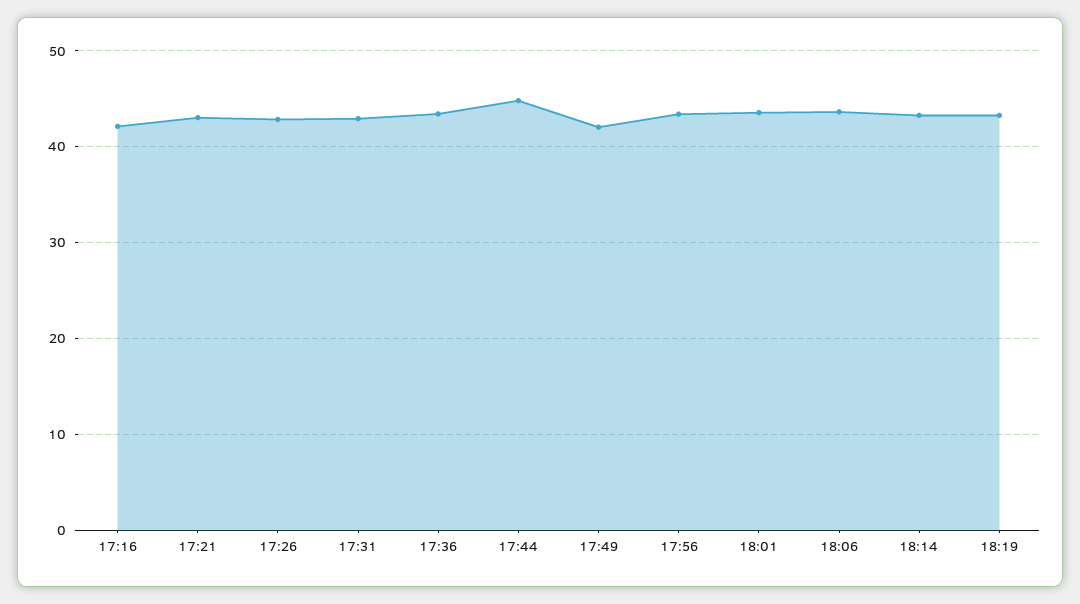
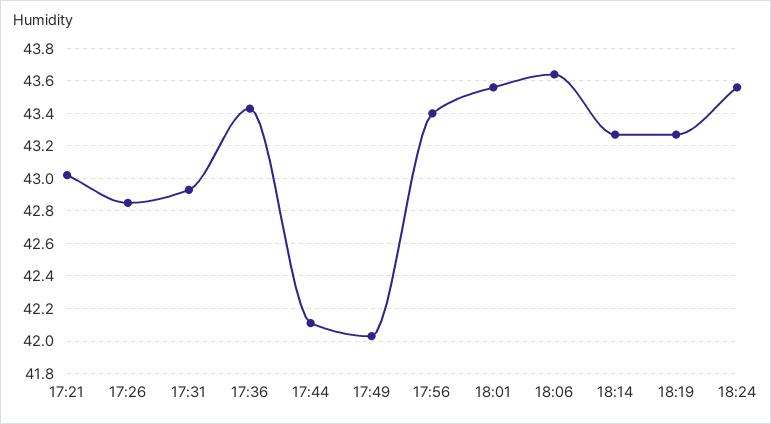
17:16: 42 -> none
17:44: 45 -> 42.1
18:24: none -> 43.55

